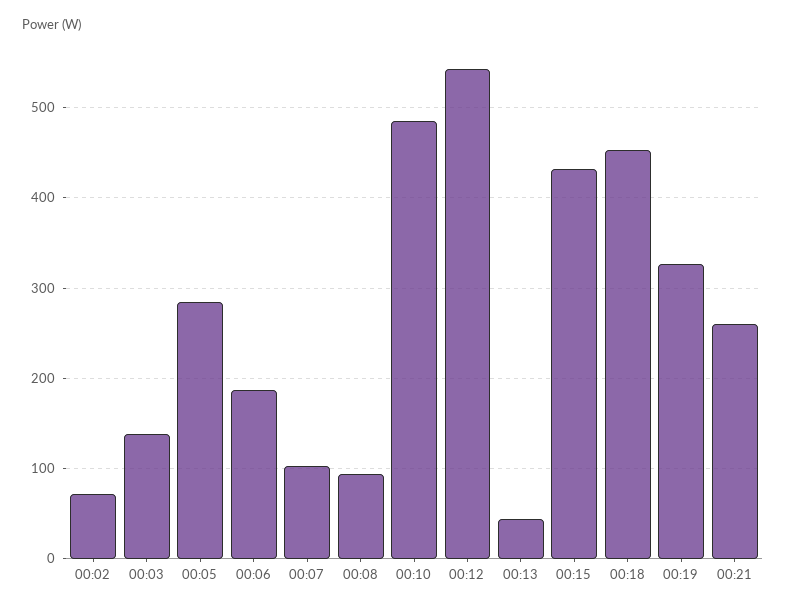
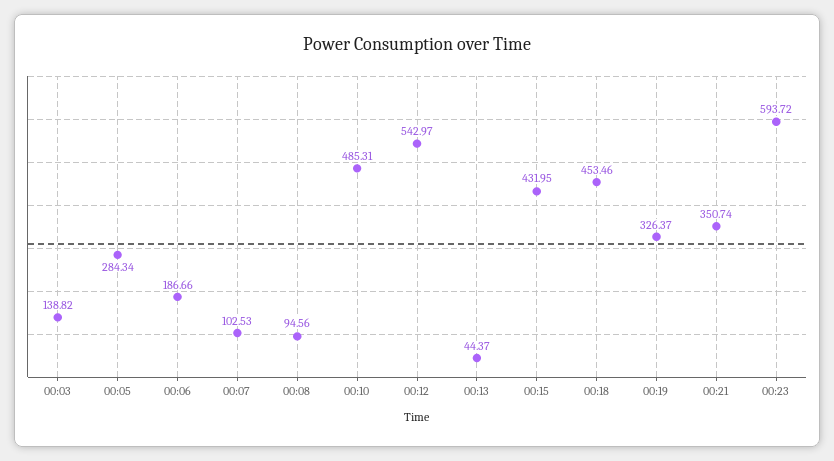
00:02: 70 -> none
00:21: 260 -> 350.74
00:23: none -> 593.72

